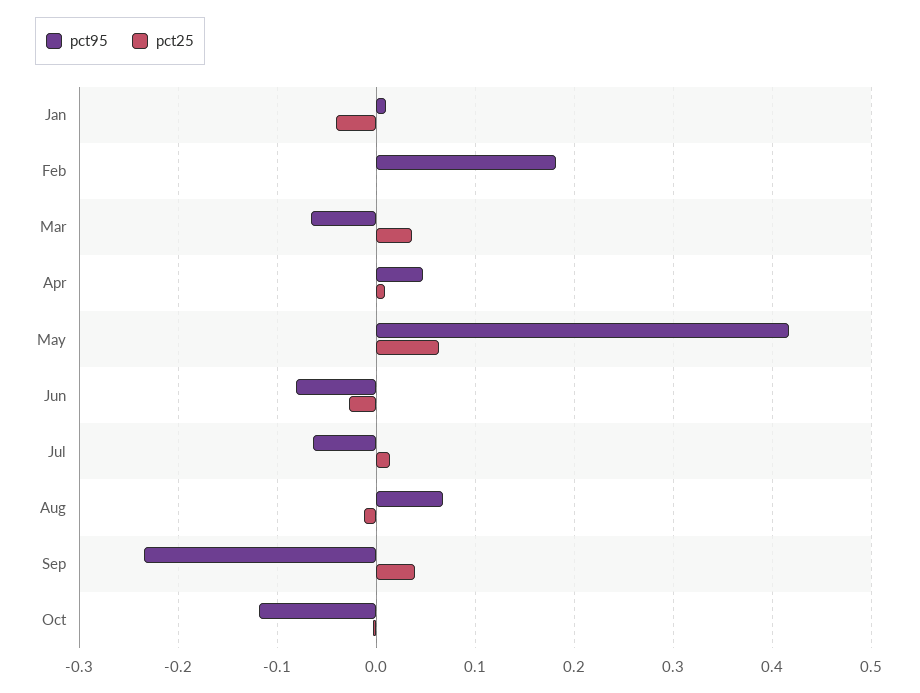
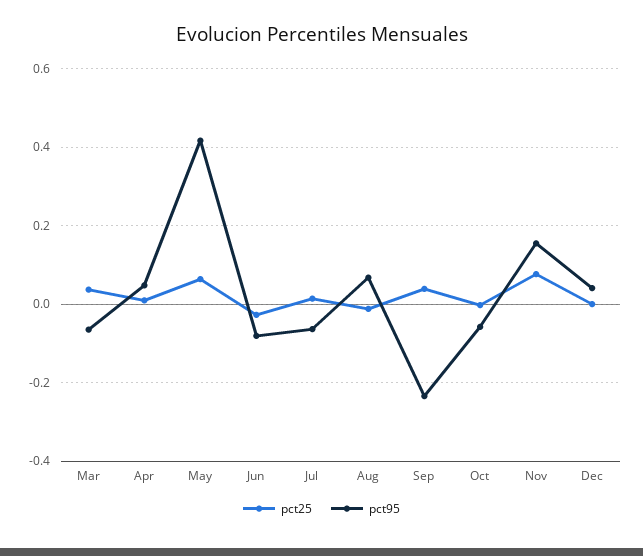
pct95, Jan: 0.01 -> none
pct25, Jan: -0.04 -> none
pct95, Feb: 0.18 -> none
pct25, Feb: 0 -> none
pct95, Oct: -0.12 -> -0.06
pct25, Nov: none -> 0.08
pct95, Nov: none -> 0.16
pct25, Dec: none -> 0
pct95, Dec: none -> 0.04

